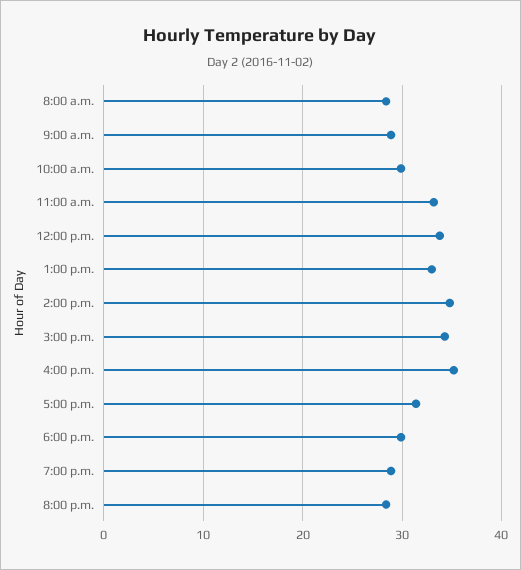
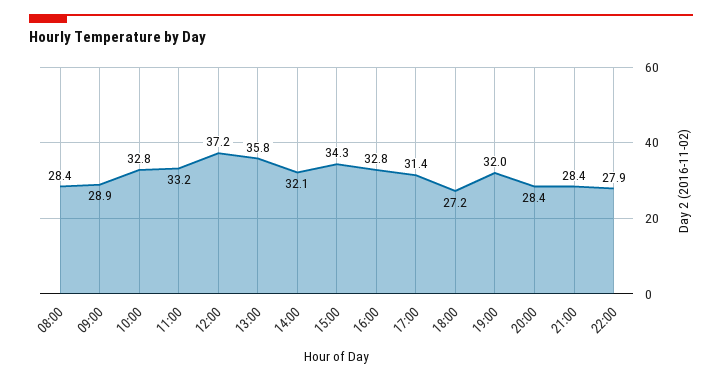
10:00 a.m.: 30 -> 32.8
12:00 p.m.: 34 -> 37.2
1:00 p.m.: 33 -> 35.8
2:00 p.m.: 35 -> 32.1
4:00 p.m.: 35 -> 32.8
6:00 p.m.: 30 -> 27.2
7:00 p.m.: 29 -> 32
21:00: none -> 28.4
22:00: none -> 27.9

